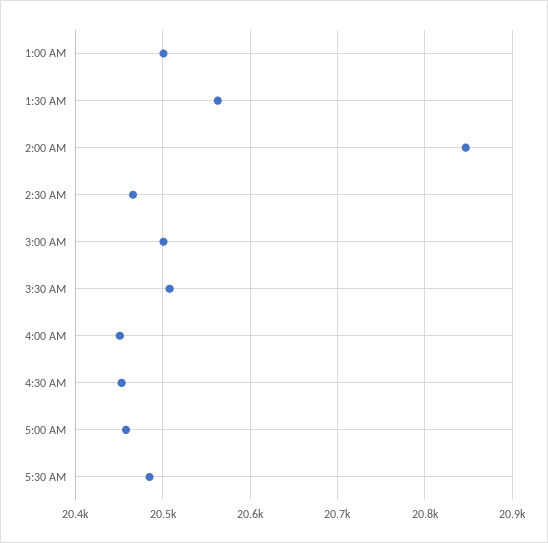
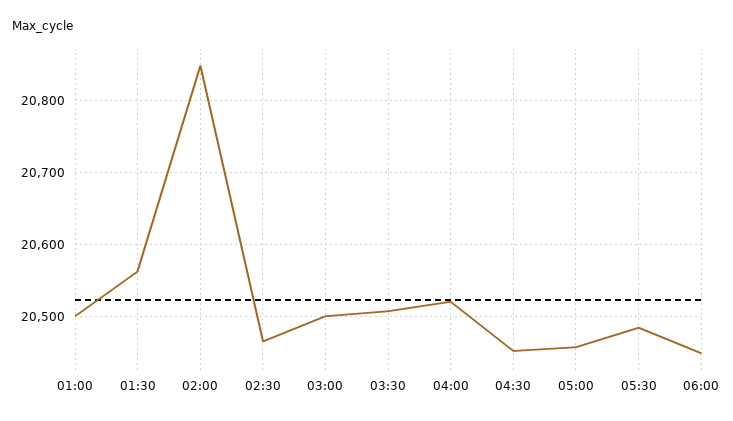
4:00 AM: 20450 -> 20520
06:00: none -> 20450

